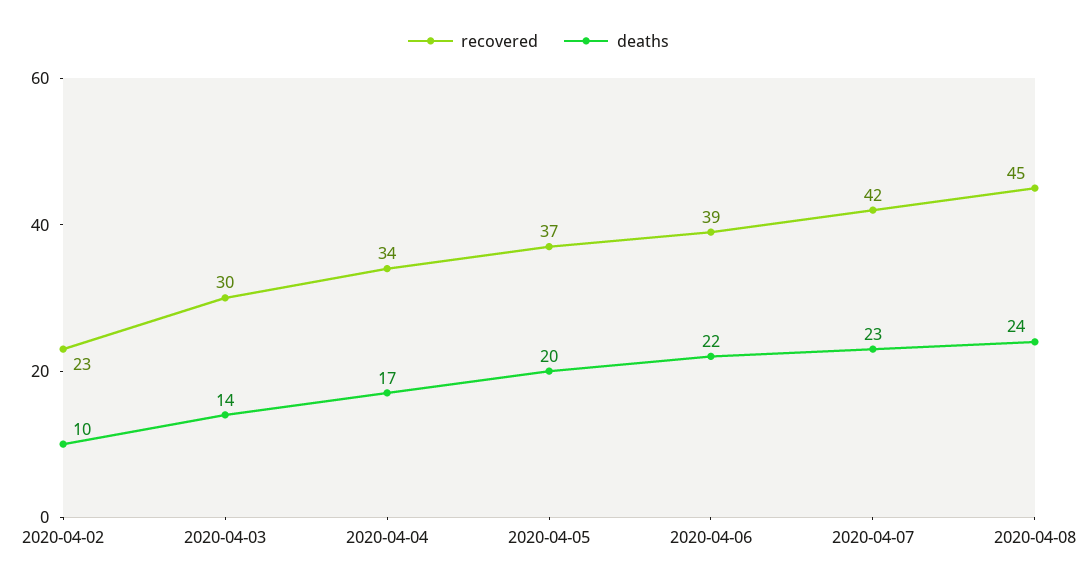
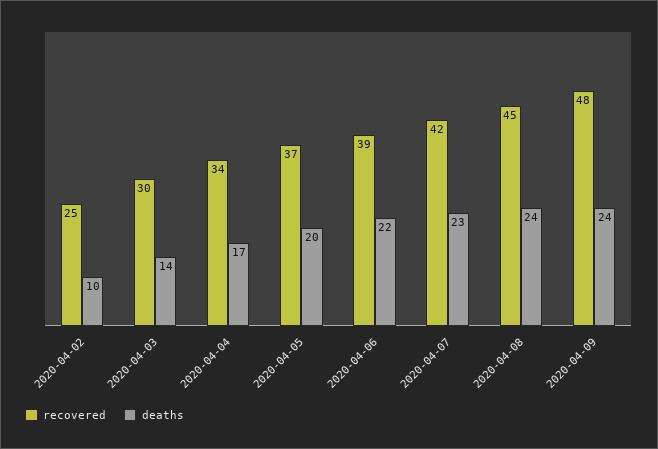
recovered, 2020-04-02: 23 -> 25
recovered, 2020-04-09: none -> 48
deaths, 2020-04-09: none -> 24

